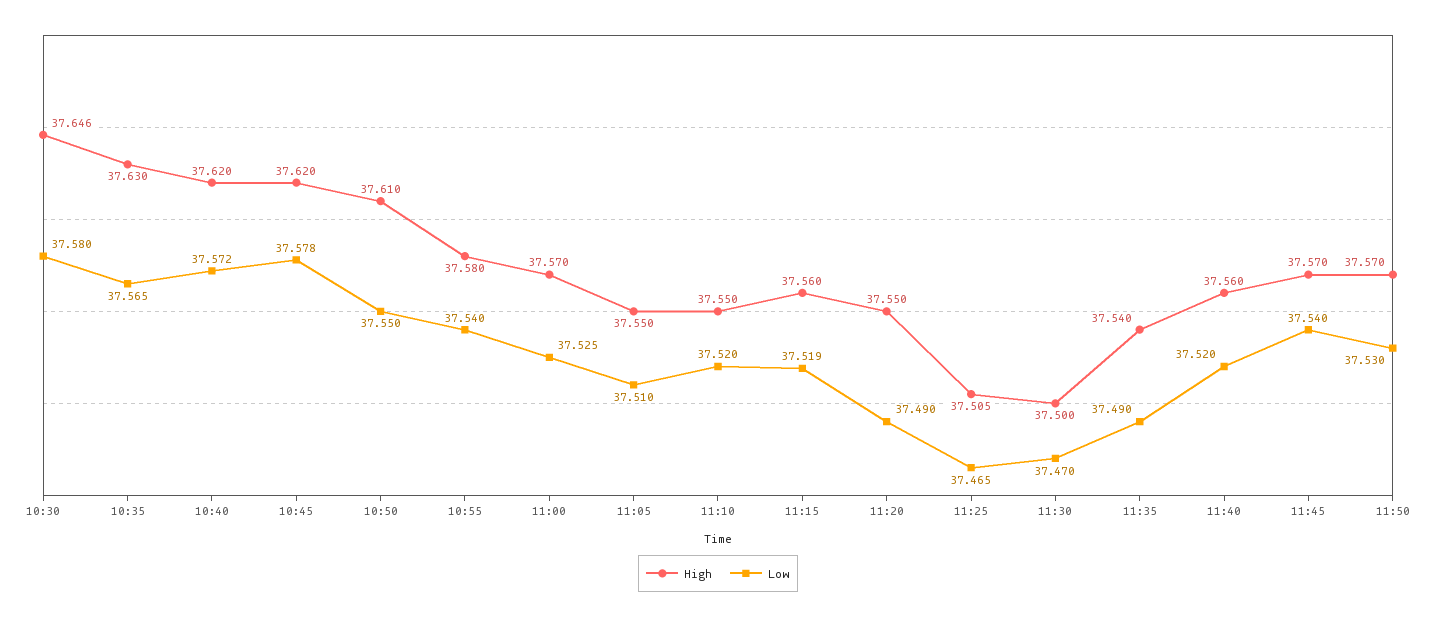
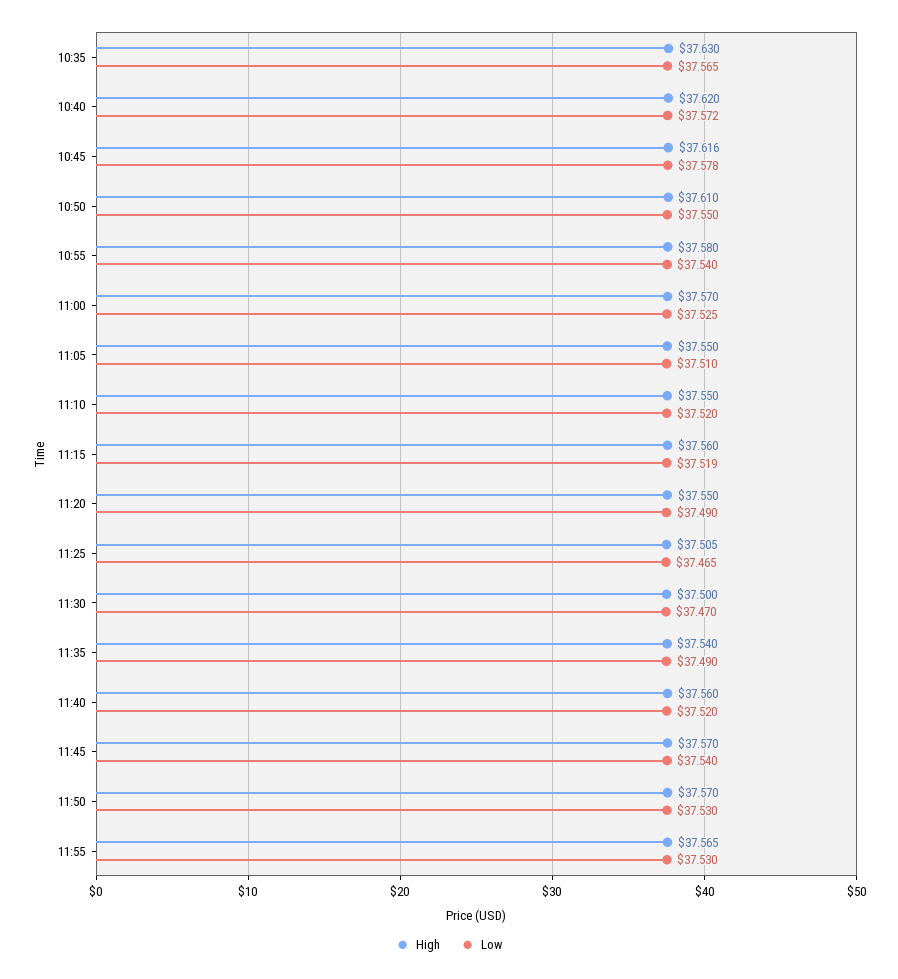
High, 10:30: 37.646 -> none
Low, 10:30: 37.58 -> none
High, 10:45: 37.62 -> 37.616
High, 11:55: none -> 37.565
Low, 11:55: none -> 37.53

